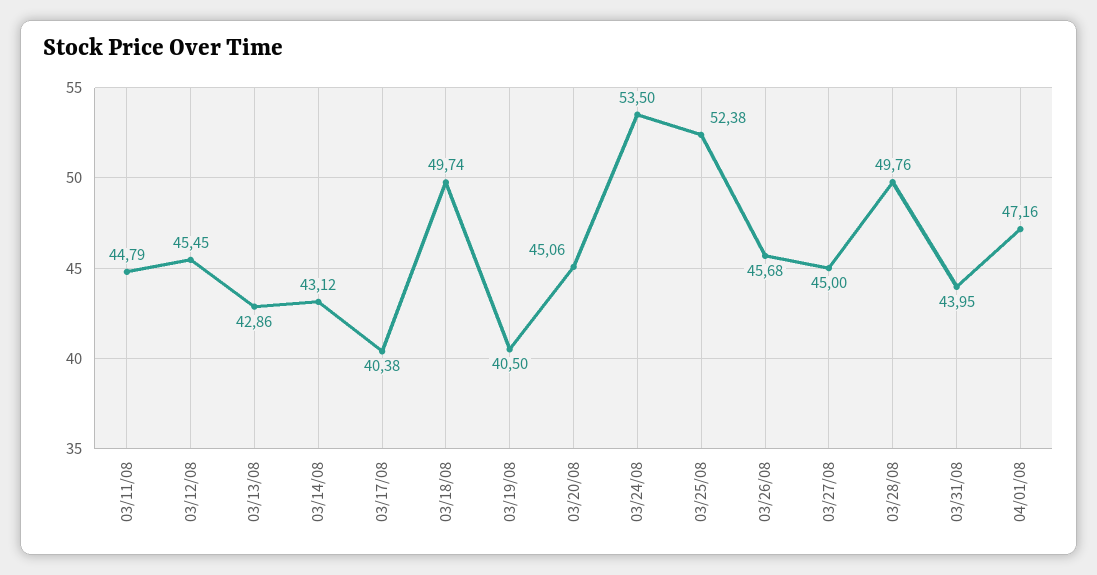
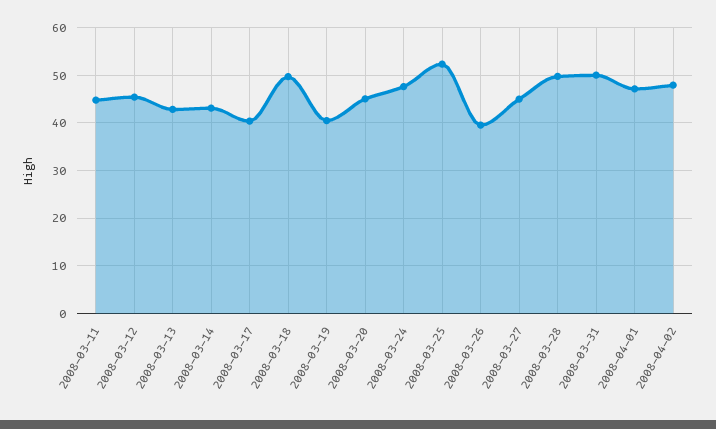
03/24/08: 53.5 -> 48
03/26/08: 45.68 -> 40
03/31/08: 43.95 -> 50
2008-04-02: none -> 48

